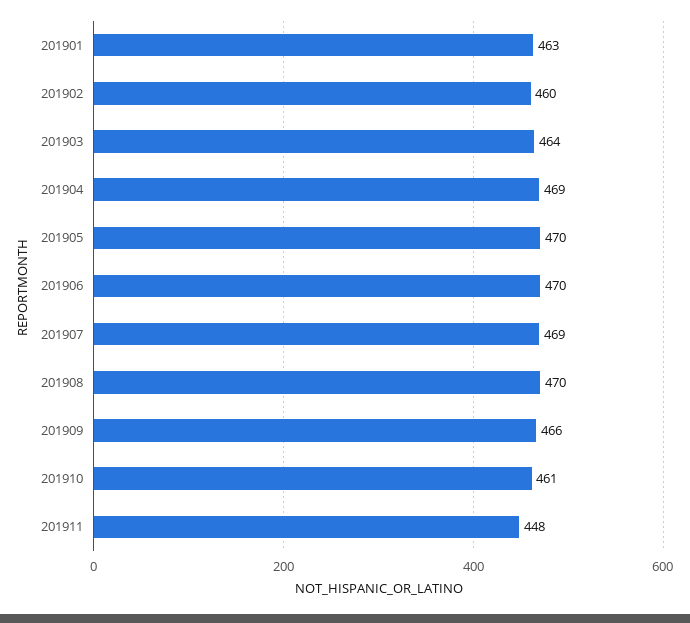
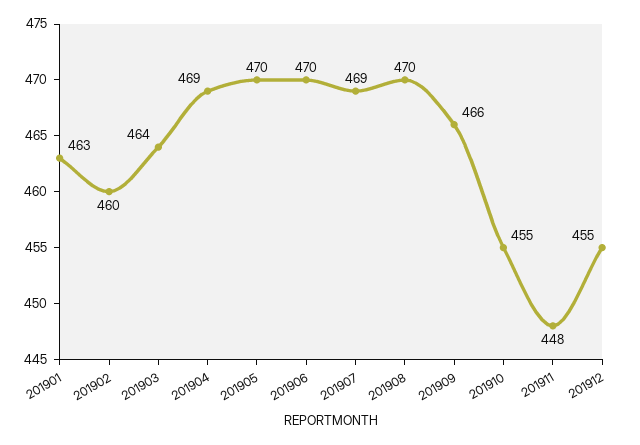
201910: 461 -> 455
201912: none -> 455

